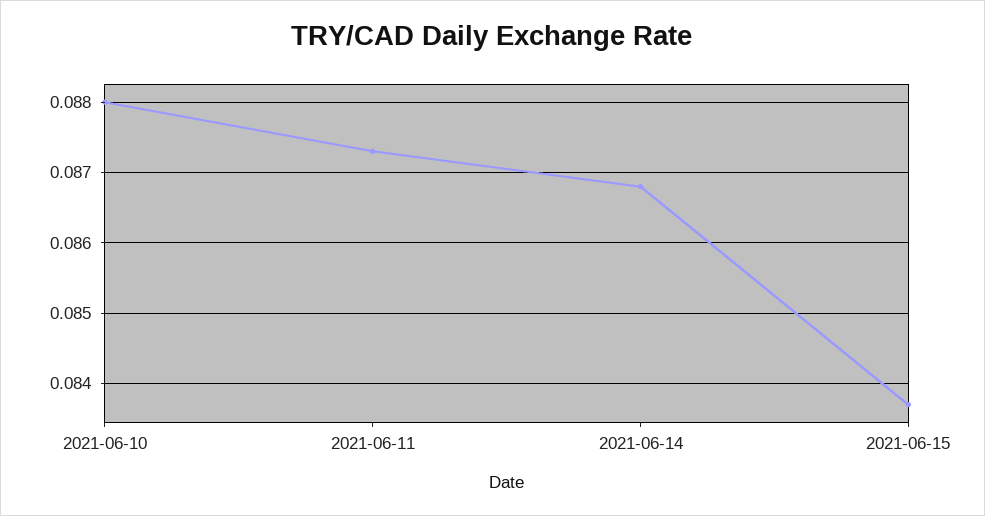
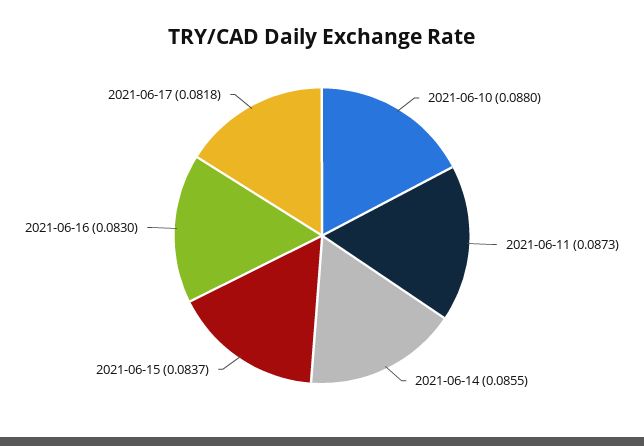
2021-06-14: 0.0868 -> 0.0855
2021-06-16: none -> 0.083
2021-06-17: none -> 0.0818

